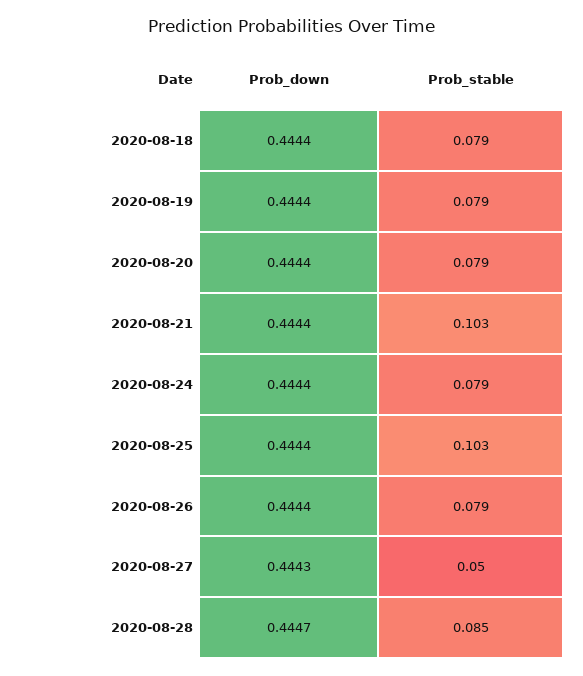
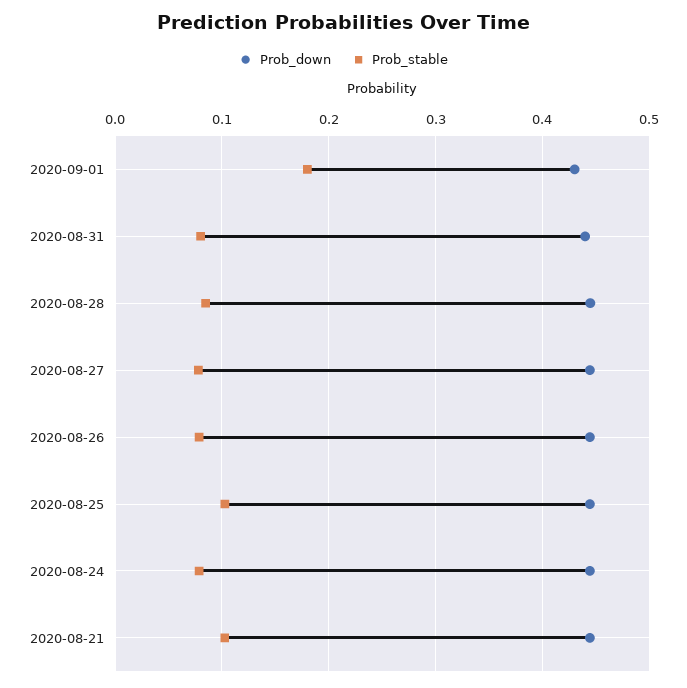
Prob_down, 2020-08-18: 0.4444 -> none
Prob_stable, 2020-08-18: 0.079 -> none
Prob_down, 2020-08-19: 0.4444 -> none
Prob_stable, 2020-08-19: 0.079 -> none
Prob_down, 2020-08-20: 0.4444 -> none
Prob_stable, 2020-08-20: 0.079 -> none
Prob_stable, 2020-08-27: 0.05 -> 0.08
Prob_down, 2020-09-01: none -> 0.43
Prob_stable, 2020-09-01: none -> 0.18
Prob_down, 2020-08-31: none -> 0.44
Prob_stable, 2020-08-31: none -> 0.08

